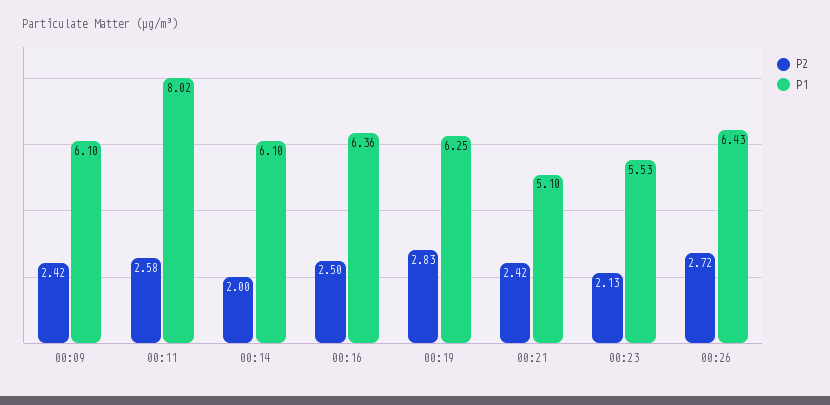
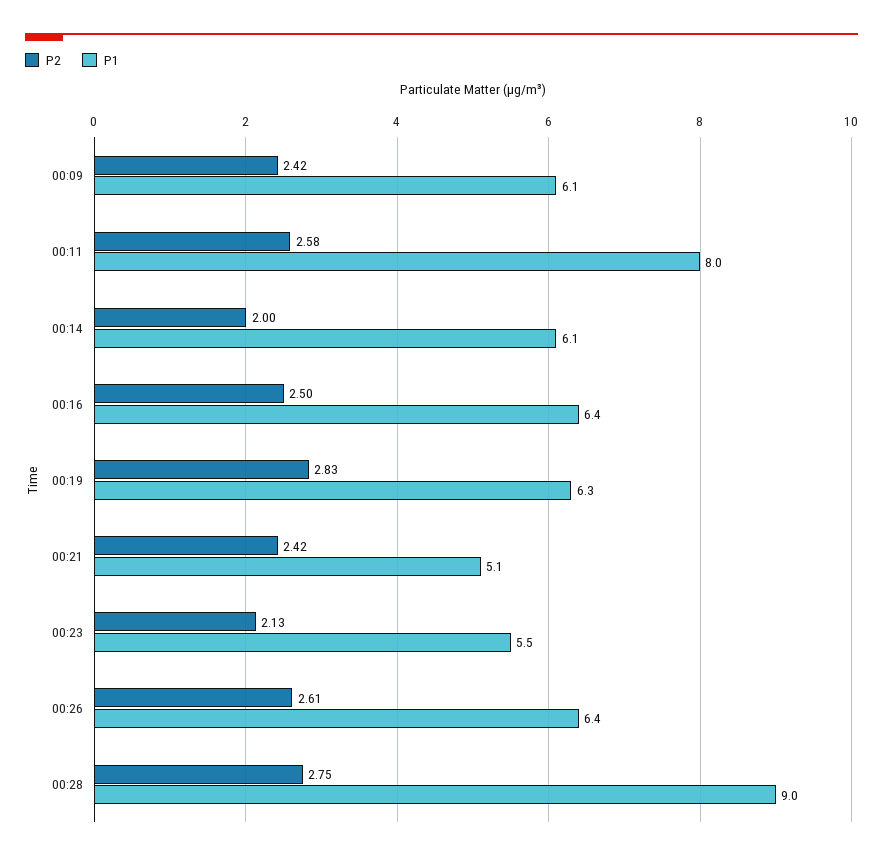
P2, 00:26: 2.72 -> 2.61
P2, 00:28: none -> 2.75
P1, 00:28: none -> 9

